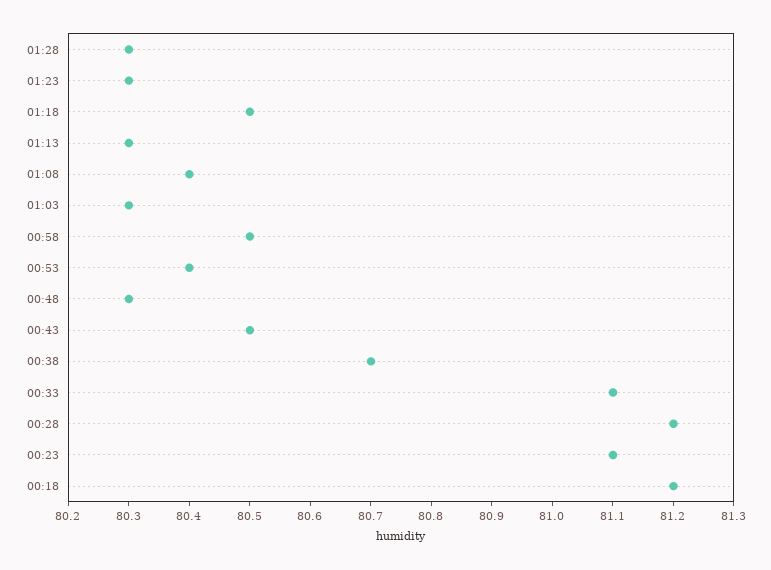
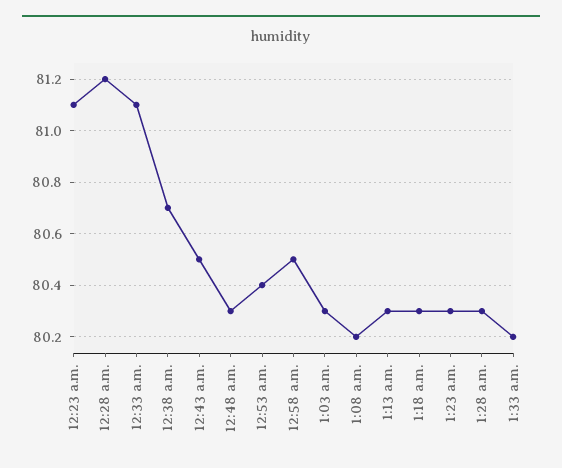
01:18: 80.5 -> 80.3
01:08: 80.4 -> 80.2
00:18: 81.2 -> none
1:33 a.m.: none -> 80.2

